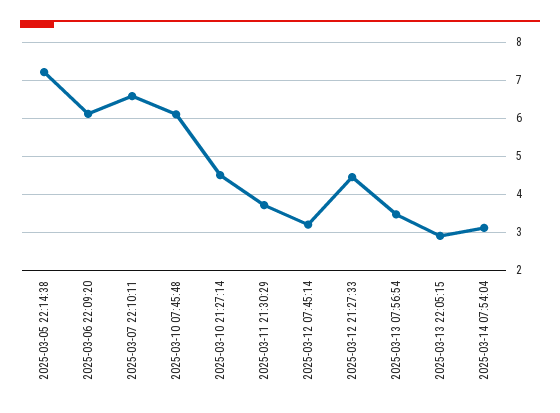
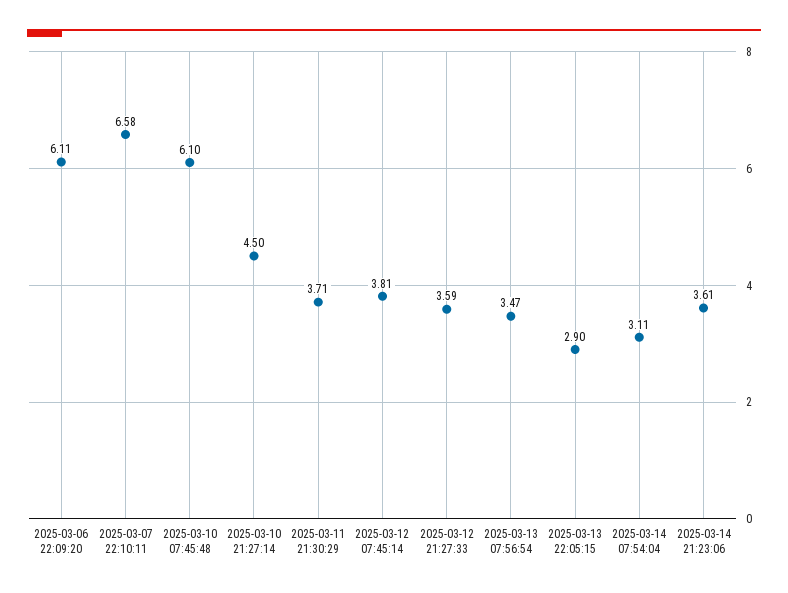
2025-03-05 22:14:38: 7.2 -> none
2025-03-12 07:45:14: 3.2 -> 3.81
2025-03-12 21:27:33: 4.4 -> 3.59
2025-03-14 21:23:06: none -> 3.61

